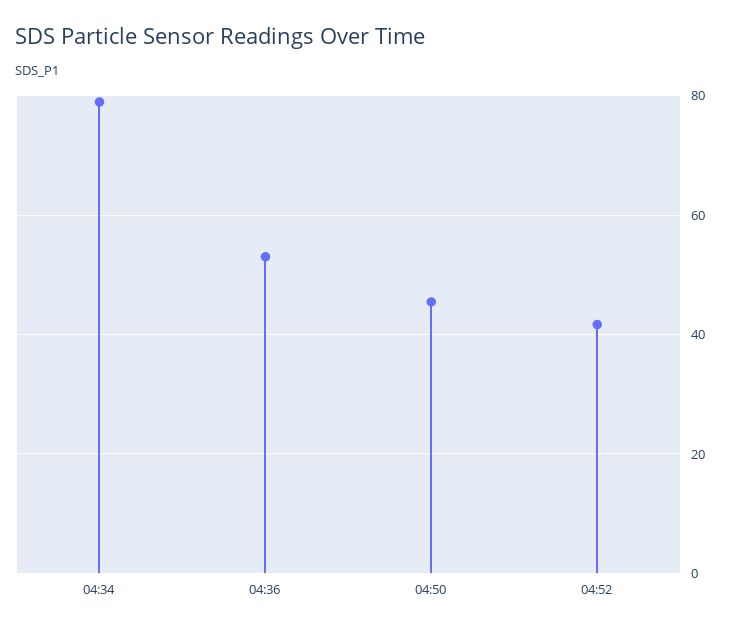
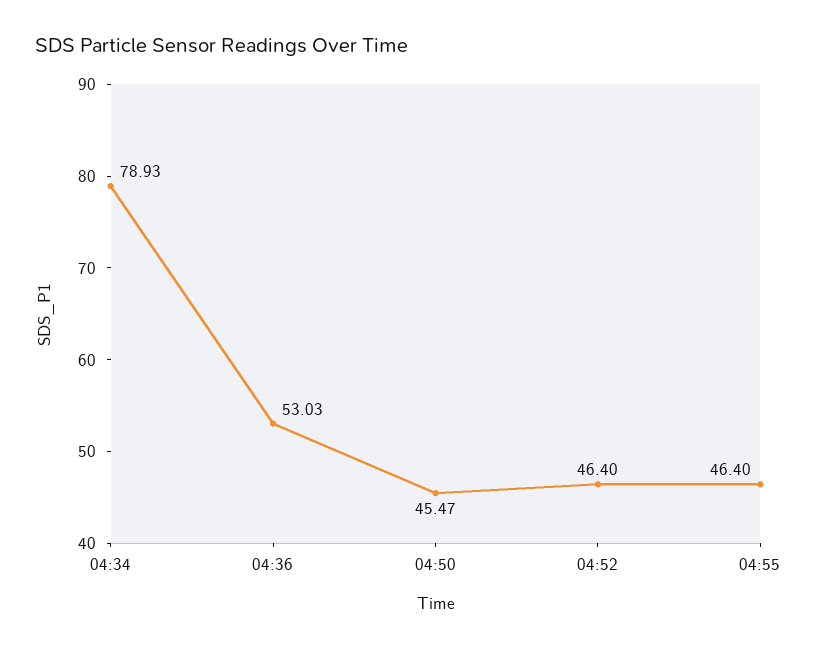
04:52: 42 -> 46.4
04:55: none -> 46.4

